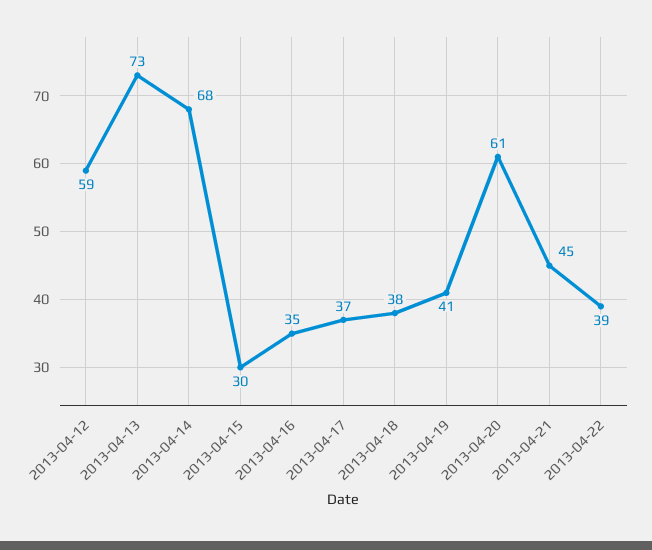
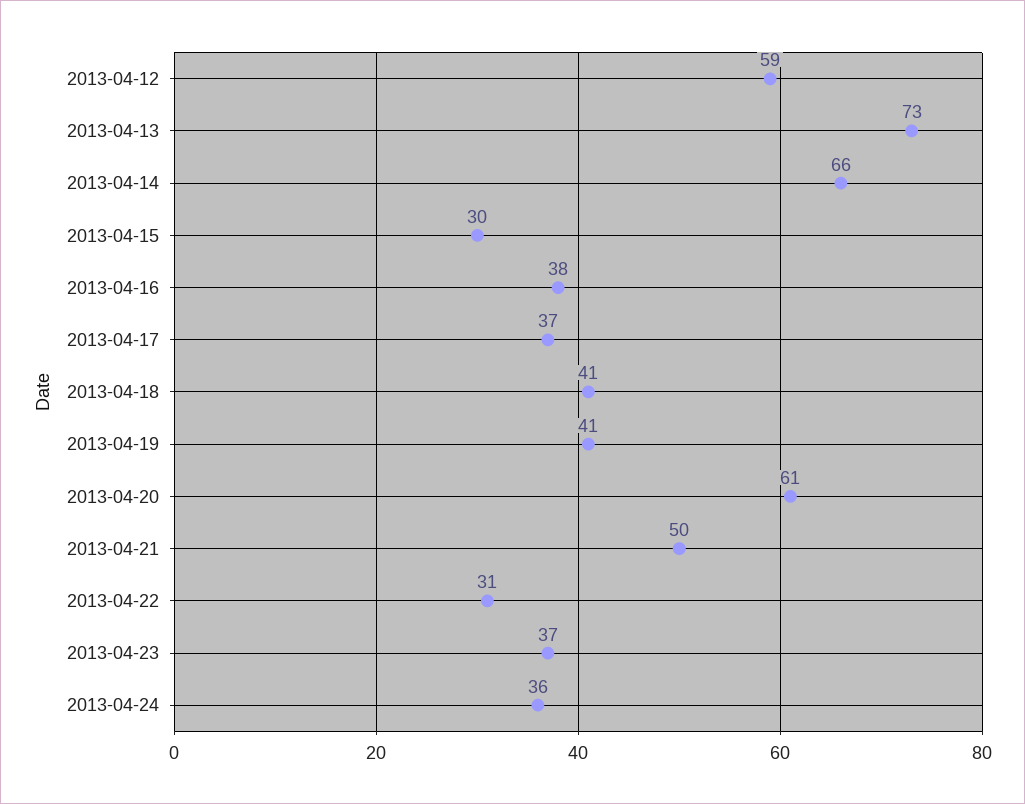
2013-04-14: 68 -> 66
2013-04-16: 35 -> 38
2013-04-18: 38 -> 41
2013-04-21: 45 -> 50
2013-04-22: 39 -> 31
2013-04-23: none -> 37
2013-04-24: none -> 36

